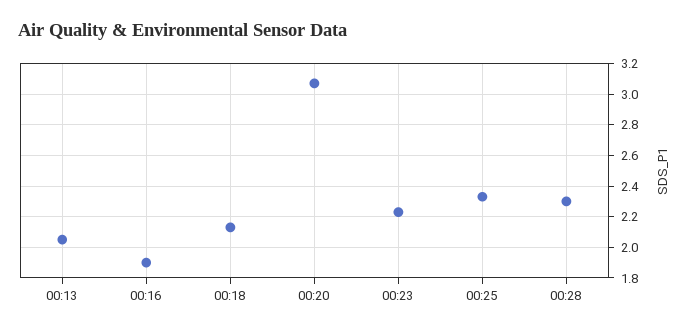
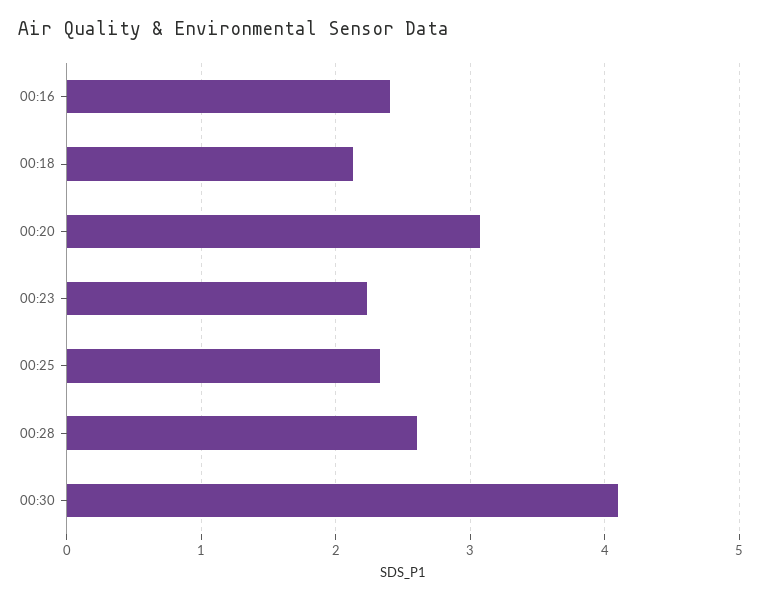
00:13: 2.05 -> none
00:16: 1.9 -> 2.4
00:28: 2.3 -> 2.6
00:30: none -> 4.1

